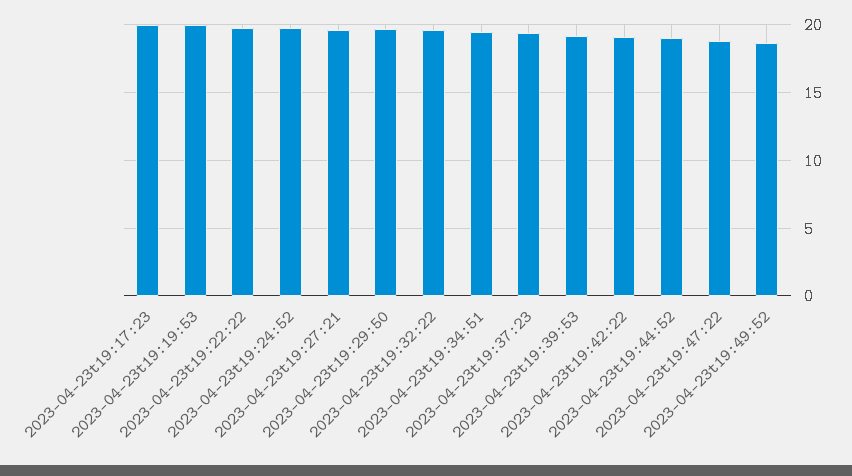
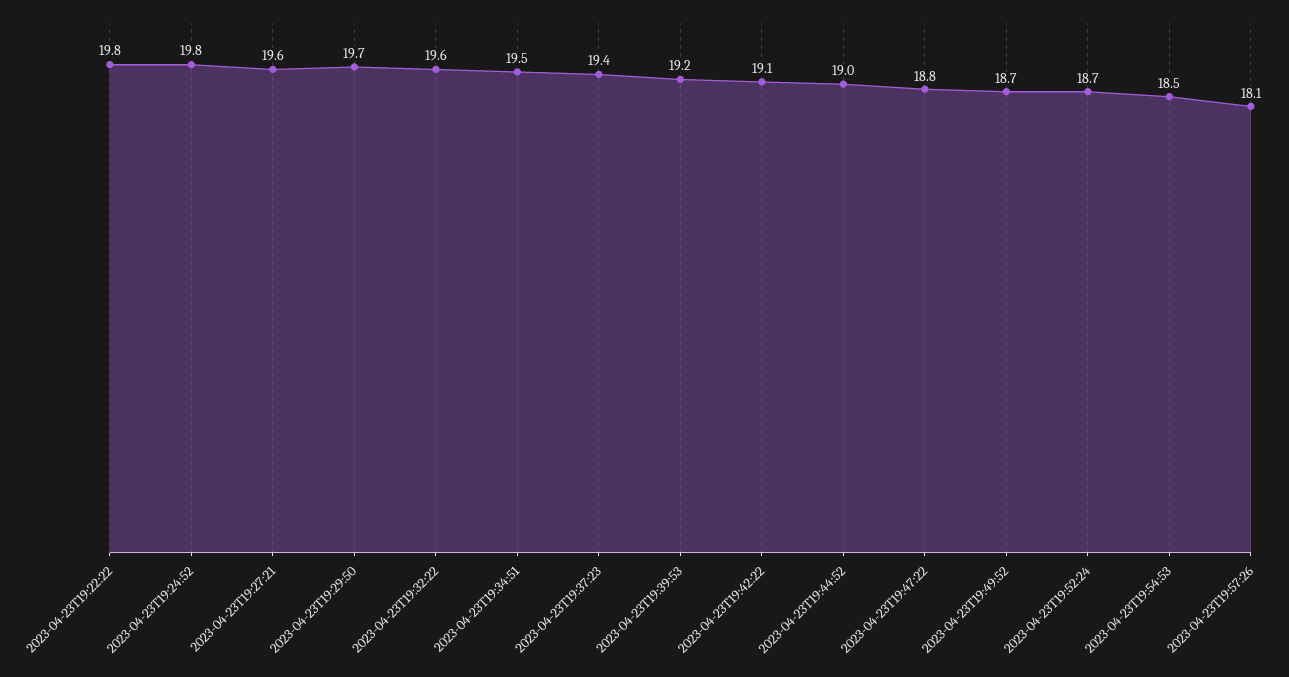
2023-04-23t19:17:23: 20 -> none
2023-04-23t19:19:53: 20 -> none
2023-04-23T19:52:24: none -> 18.7
2023-04-23T19:54:53: none -> 18.5
2023-04-23T19:57:26: none -> 18.1

